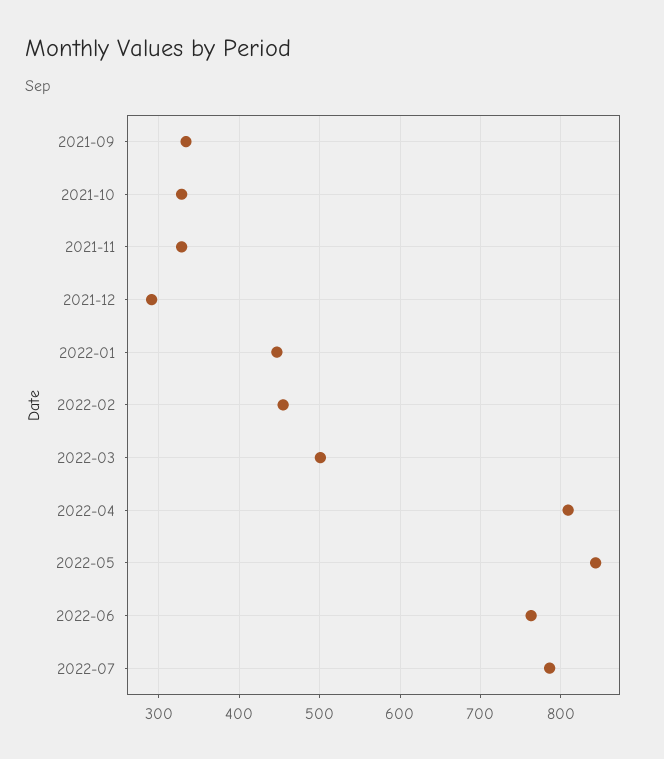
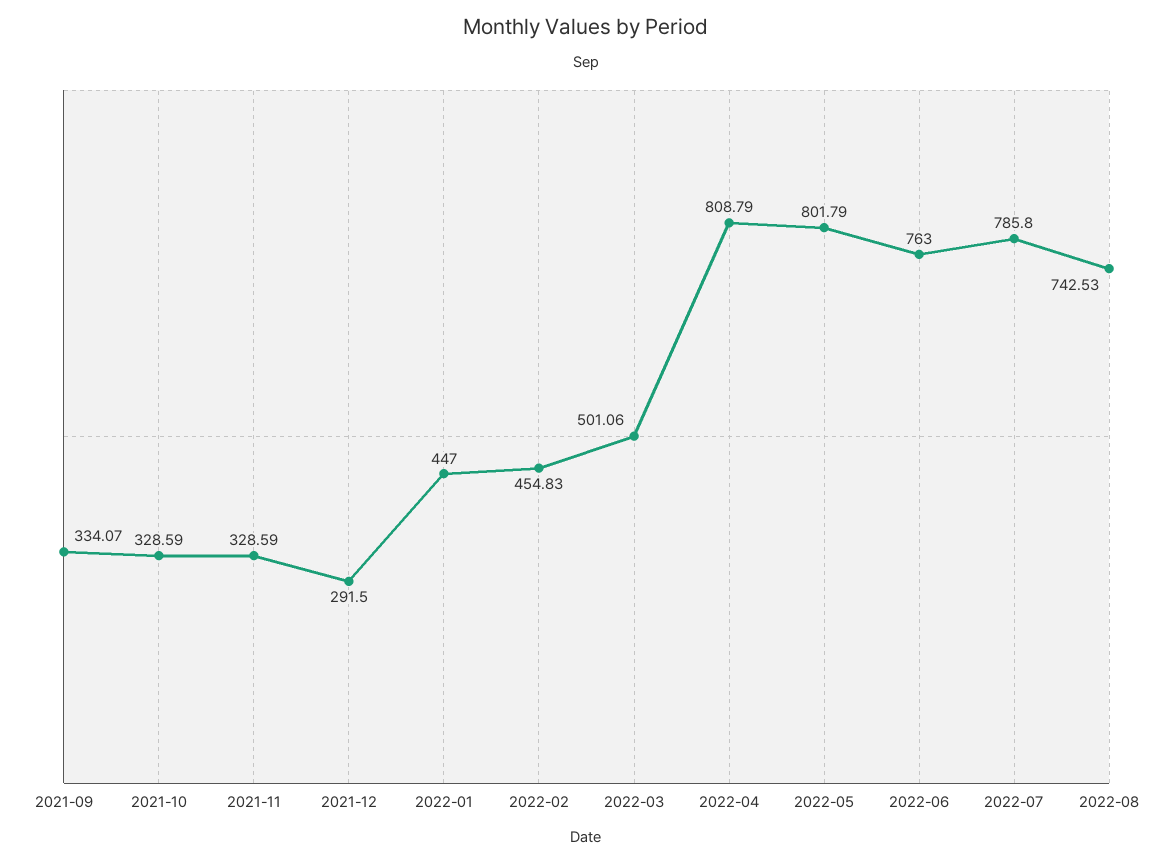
2022-05: 840 -> 801.79
2022-08: none -> 742.53

